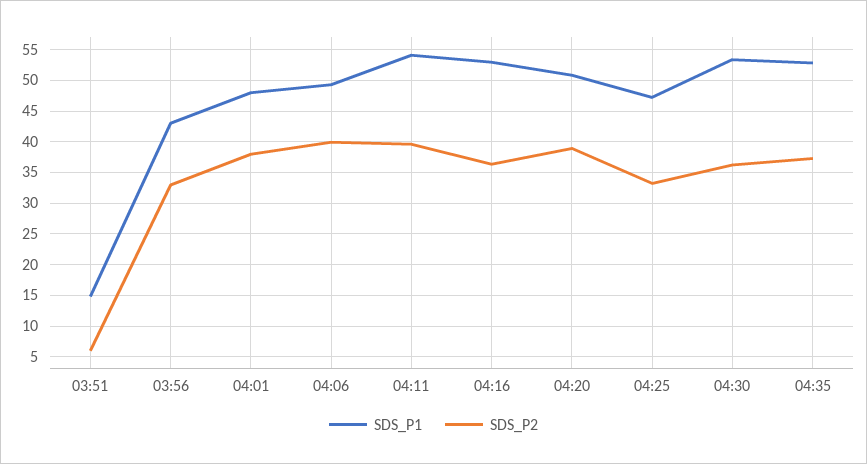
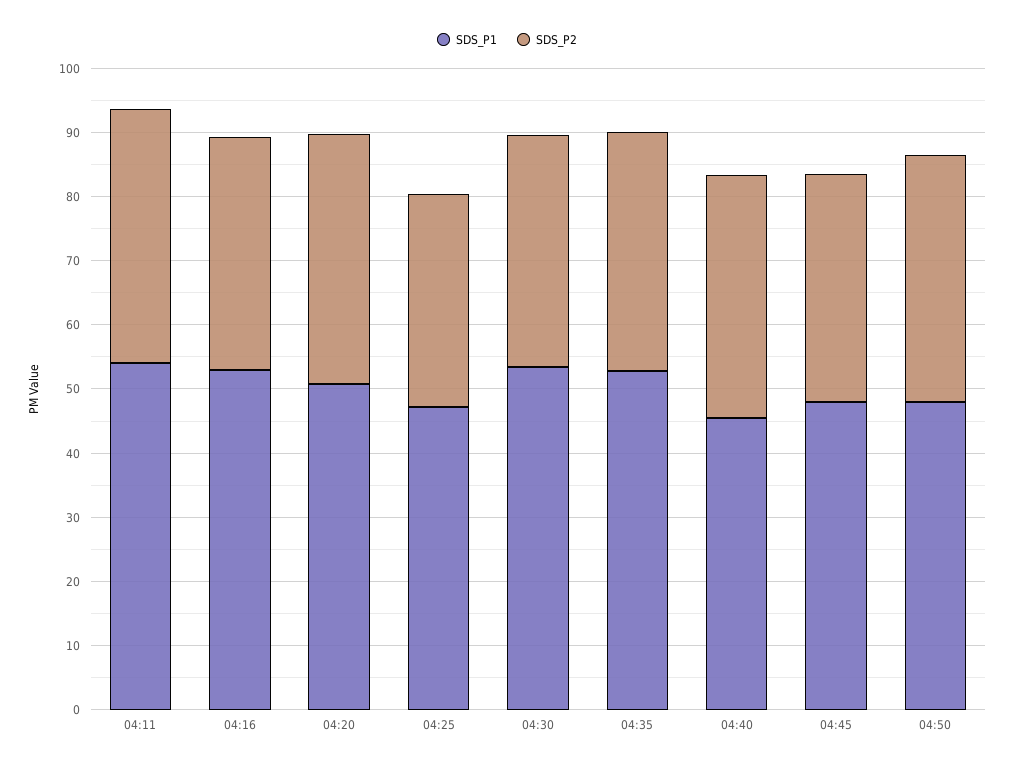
SDS_P1, 03:51: 15 -> none
SDS_P2, 03:51: 6 -> none
SDS_P1, 03:56: 43 -> none
SDS_P2, 03:56: 33 -> none
SDS_P1, 04:01: 48 -> none
SDS_P2, 04:01: 38 -> none
SDS_P1, 04:06: 49 -> none
SDS_P2, 04:06: 40 -> none
SDS_P1, 04:40: none -> 46
SDS_P2, 04:40: none -> 38
SDS_P1, 04:45: none -> 48
SDS_P2, 04:45: none -> 36
SDS_P1, 04:50: none -> 48
SDS_P2, 04:50: none -> 38

